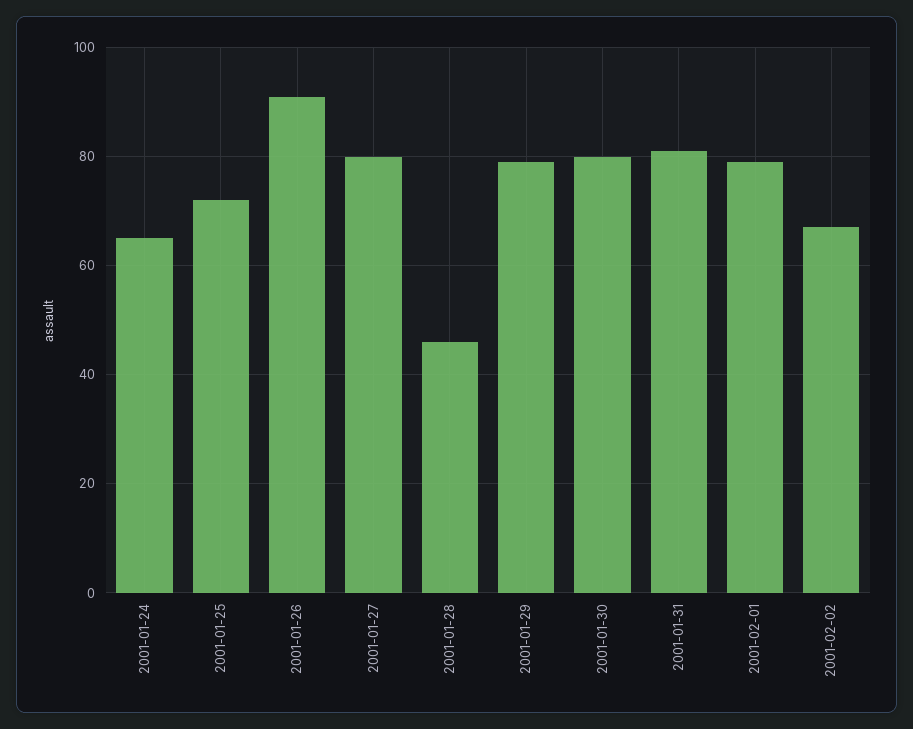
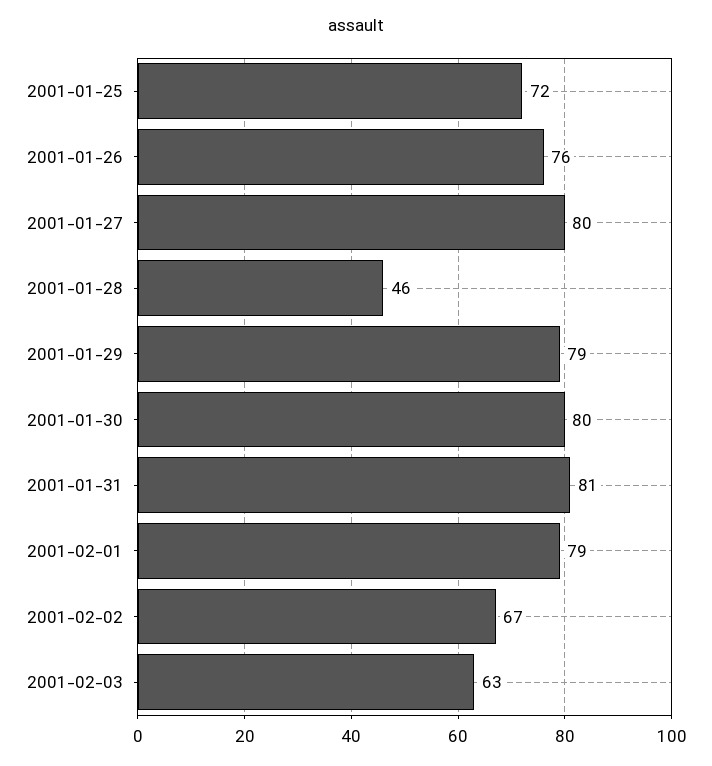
2001-01-24: 65 -> none
2001-01-26: 90 -> 76
2001-02-03: none -> 63

